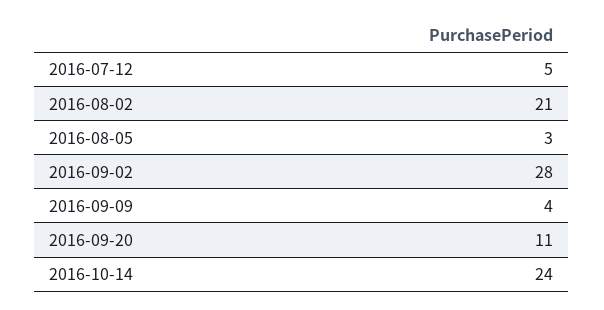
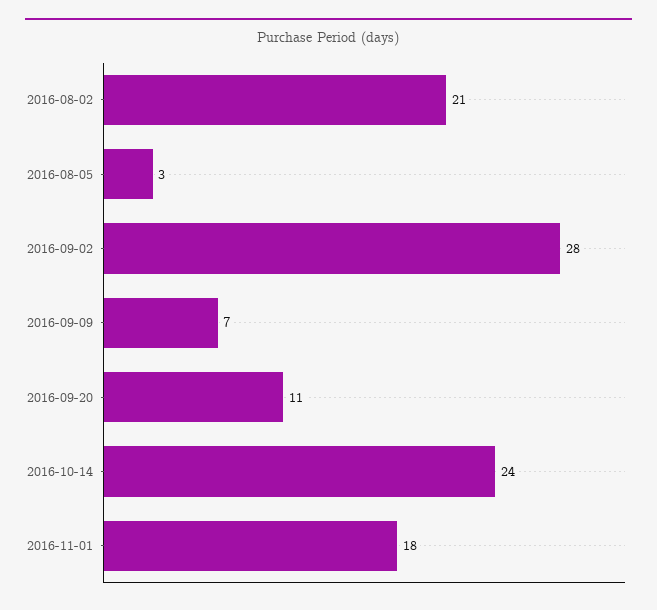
2016-07-12: 5 -> none
2016-09-09: 4 -> 7
2016-11-01: none -> 18

